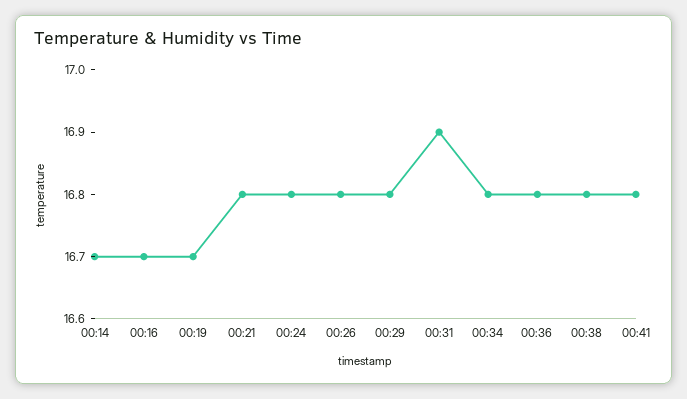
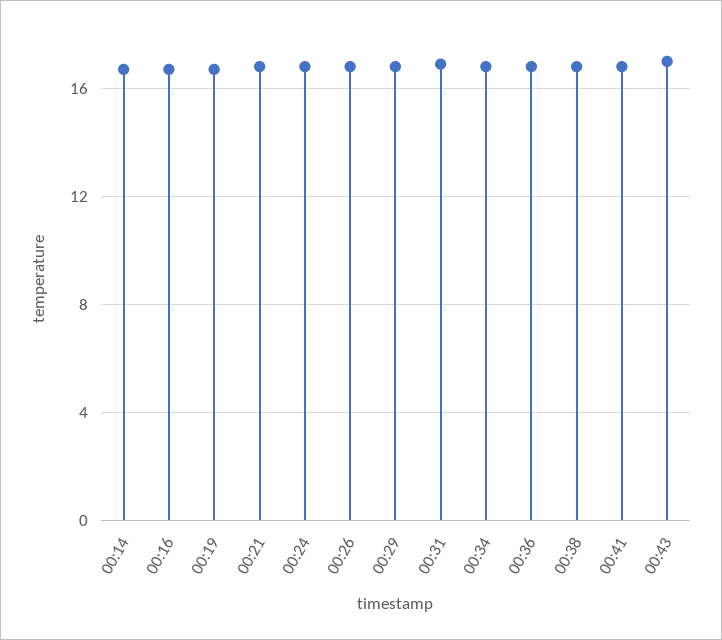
00:43: none -> 17

